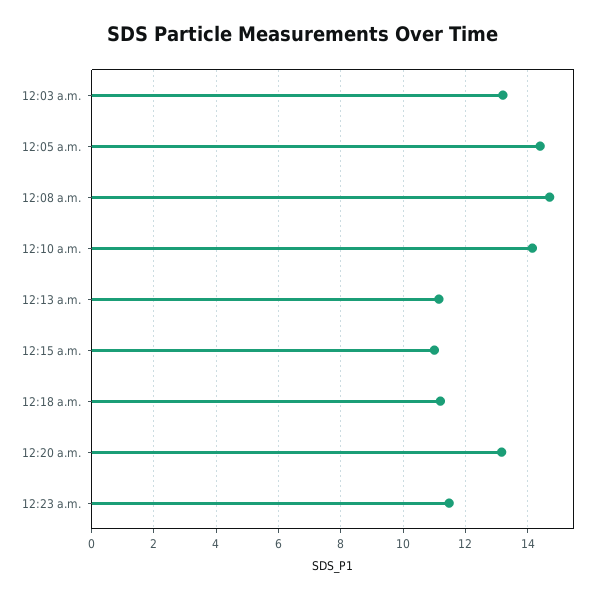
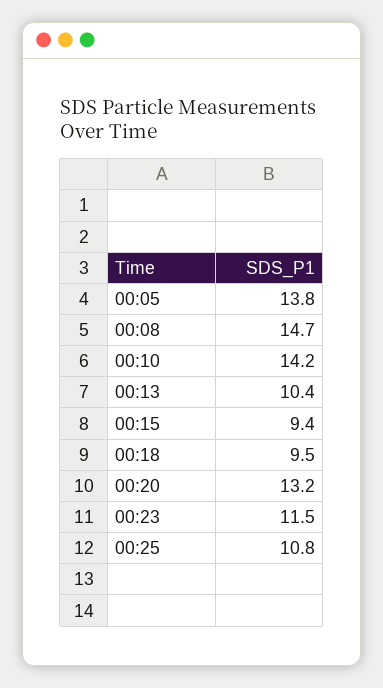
12:03 a.m.: 13.2 -> none
12:05 a.m.: 14.4 -> 13.8
12:13 a.m.: 11.2 -> 10.4
12:15 a.m.: 11 -> 9.4
12:18 a.m.: 11.2 -> 9.5
00:25: none -> 10.8

